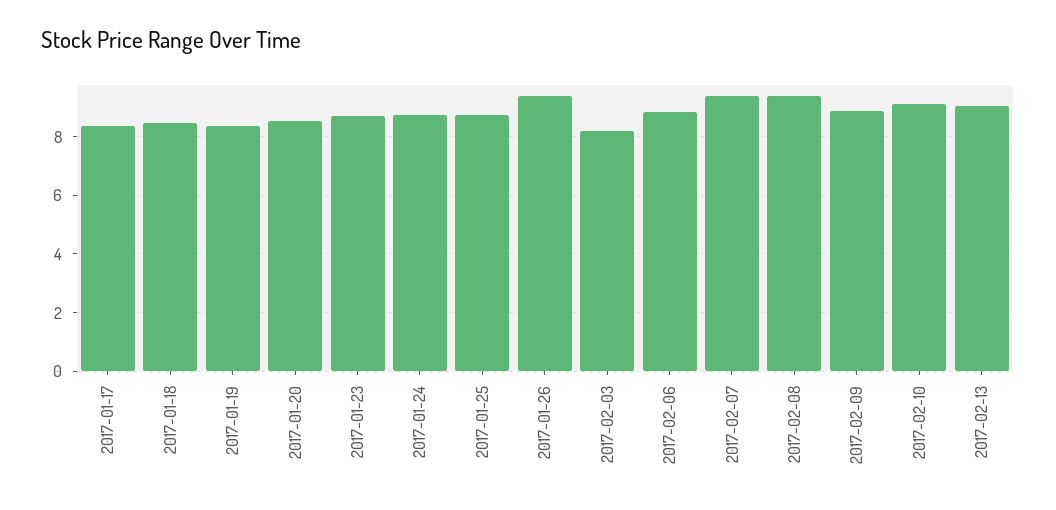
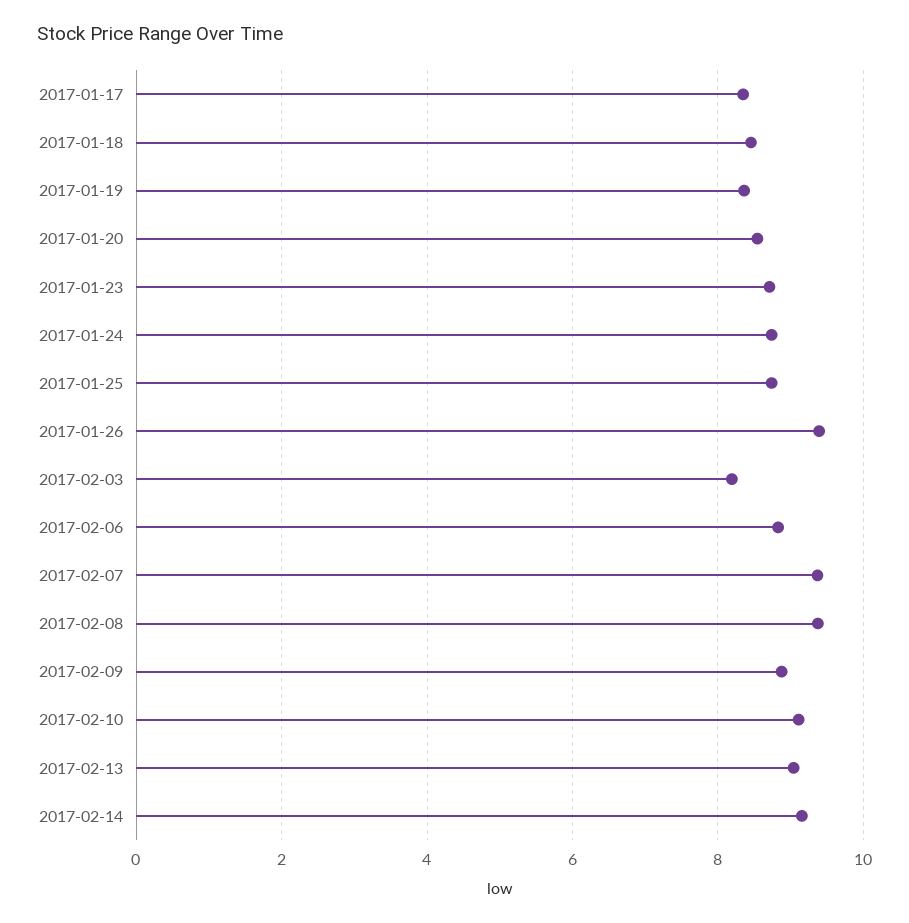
2017-02-14: none -> 9.2

